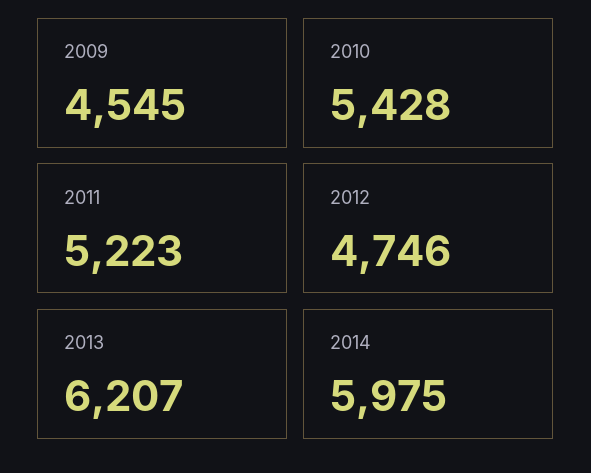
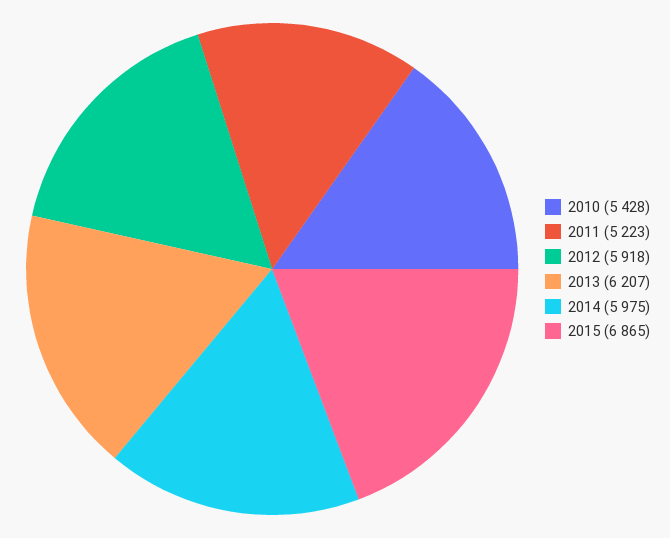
2009: 4545 -> none
2012: 4746 -> 5918
2015: none -> 6865

